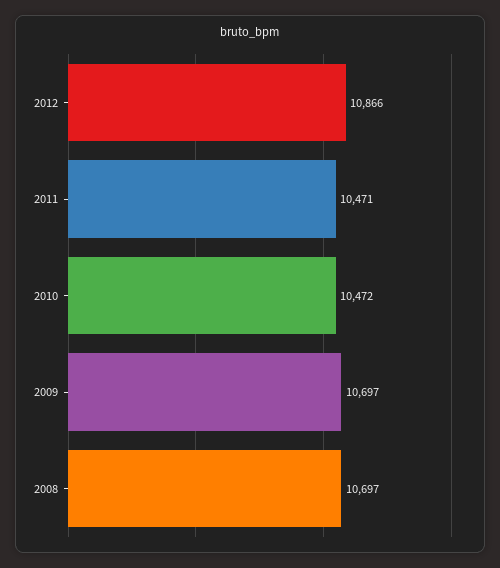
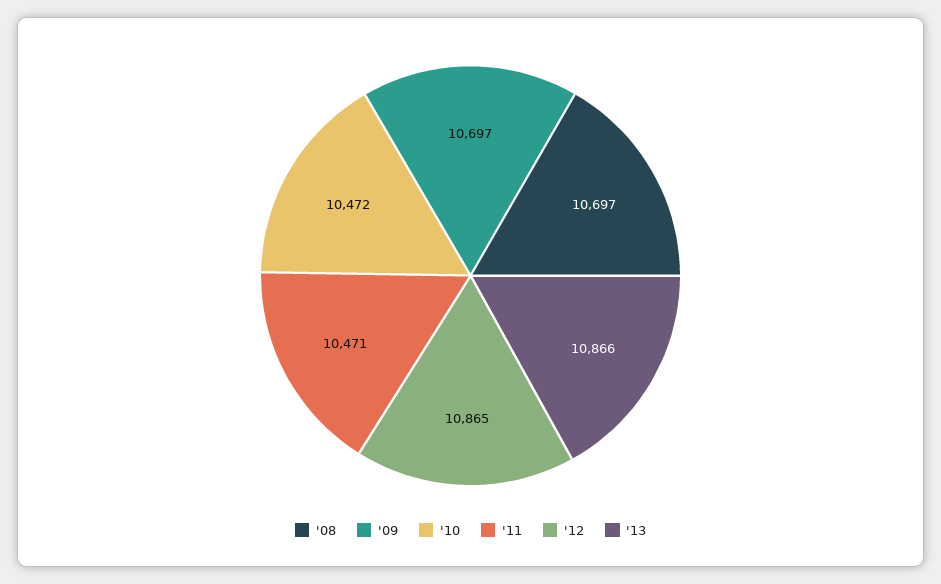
2012: 10866 -> 10865
'13: none -> 10866

